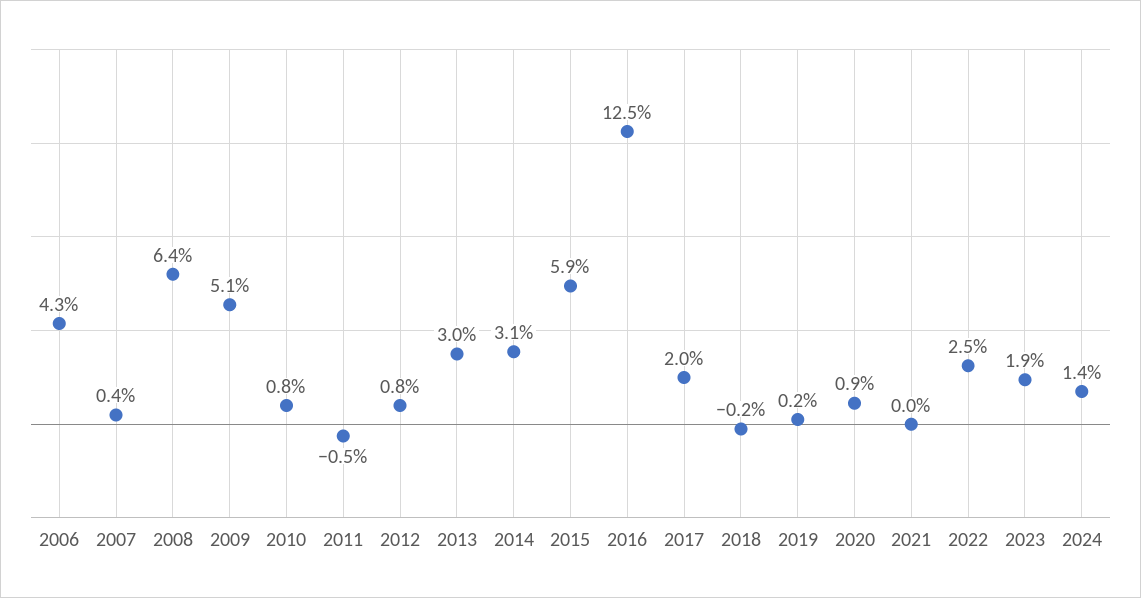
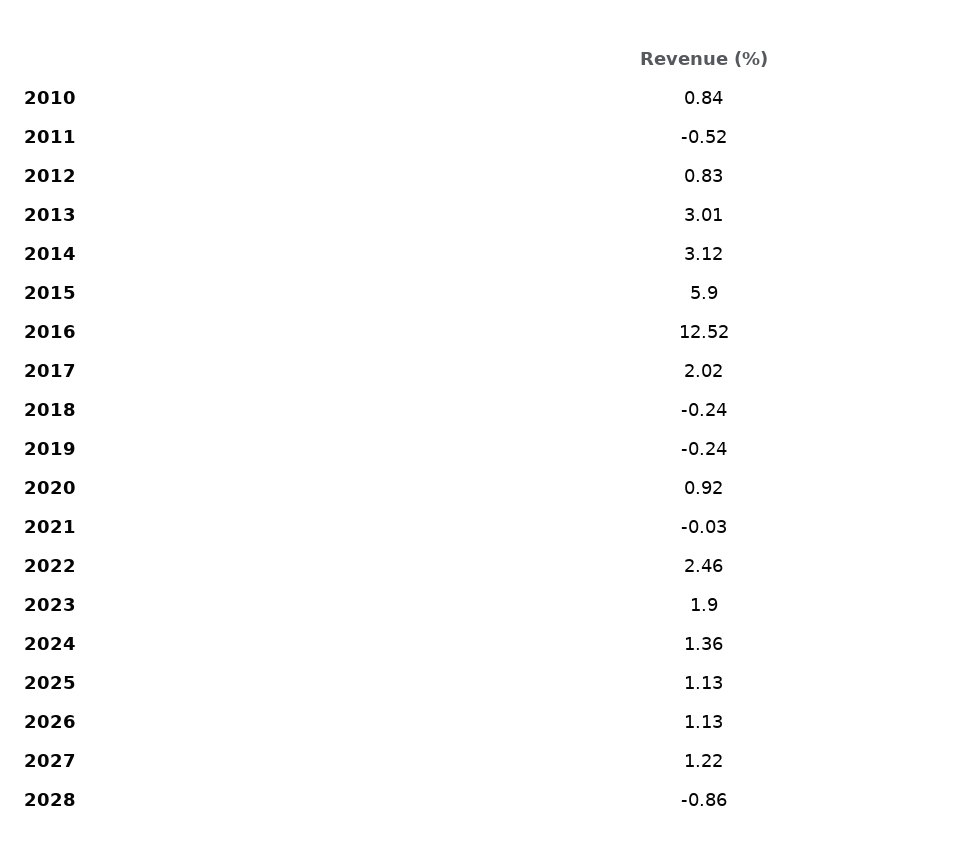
2006: 4.3 -> none
2007: 0.4 -> none
2008: 6.4 -> none
2009: 5.1 -> none
2019: 0.2 -> -0.24
2025: none -> 1.13
2026: none -> 1.13
2027: none -> 1.22
2028: none -> -0.86

